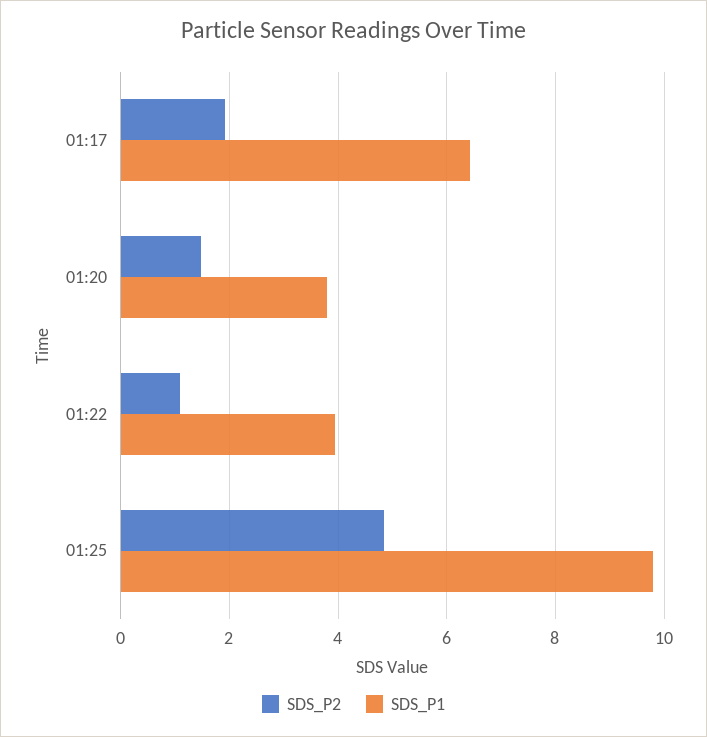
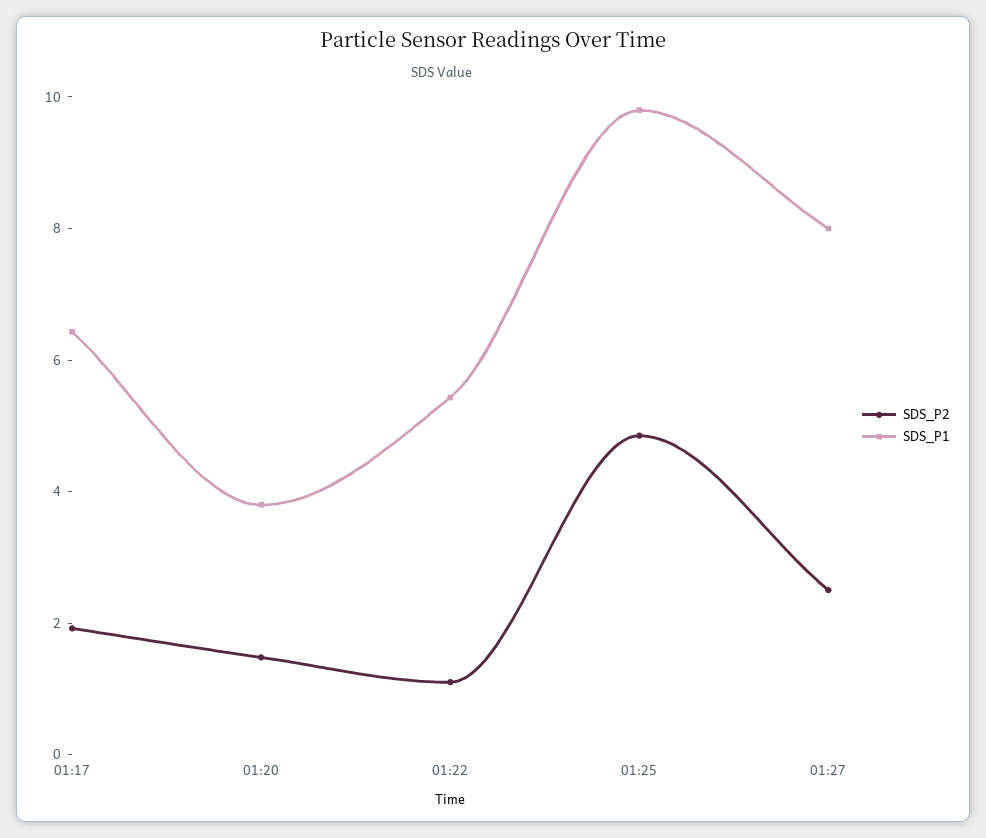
SDS_P1, 01:22: 4 -> 5.5
SDS_P2, 01:27: none -> 2.5
SDS_P1, 01:27: none -> 8

